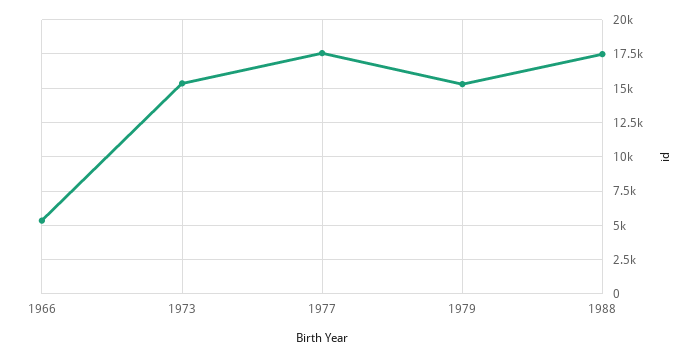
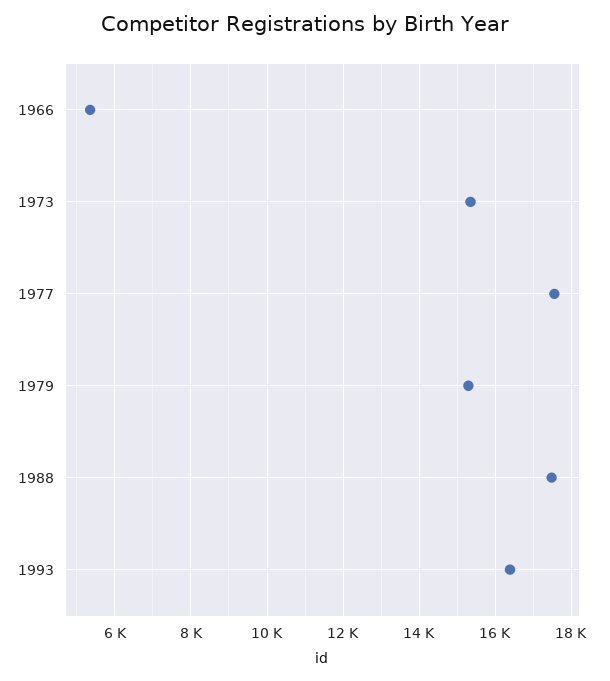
1993: none -> 16400

